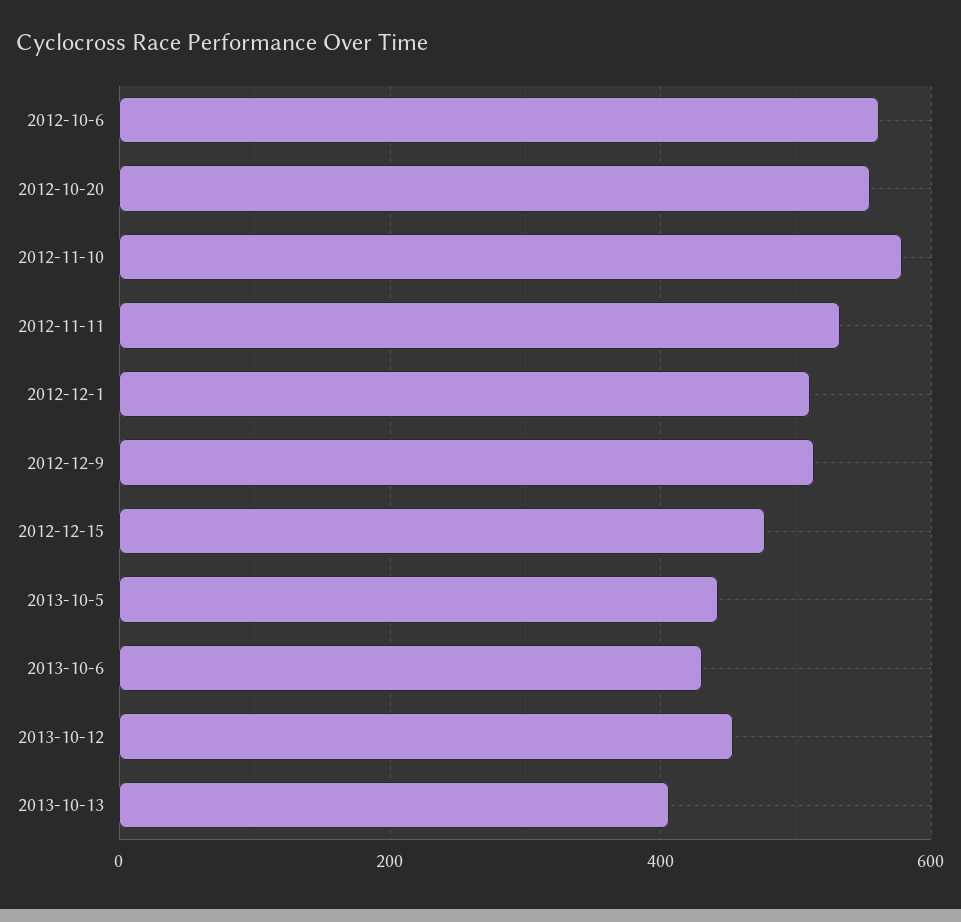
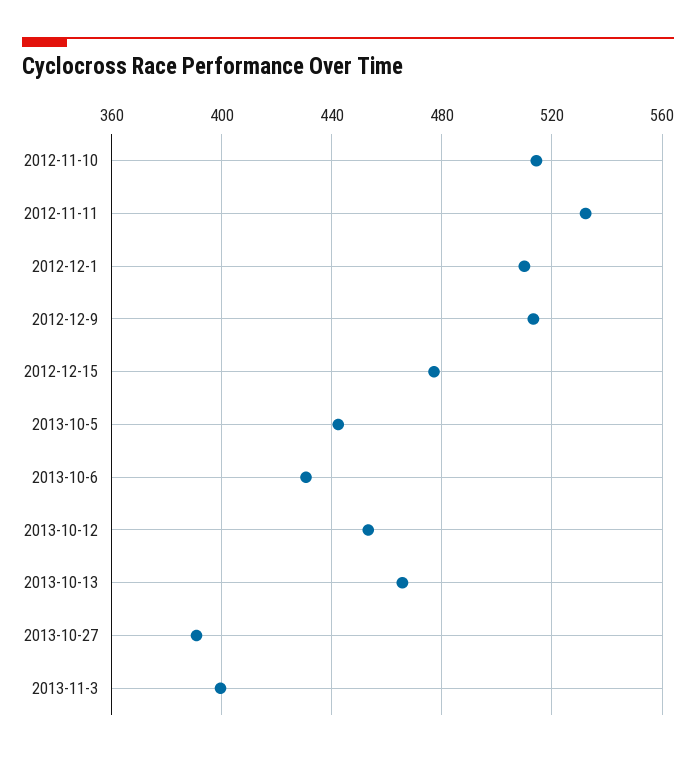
2012-10-6: 560 -> none
2012-10-20: 560 -> none
2012-11-10: 580 -> 515
2013-10-13: 400 -> 465
2013-10-27: none -> 390
2013-11-3: none -> 400

